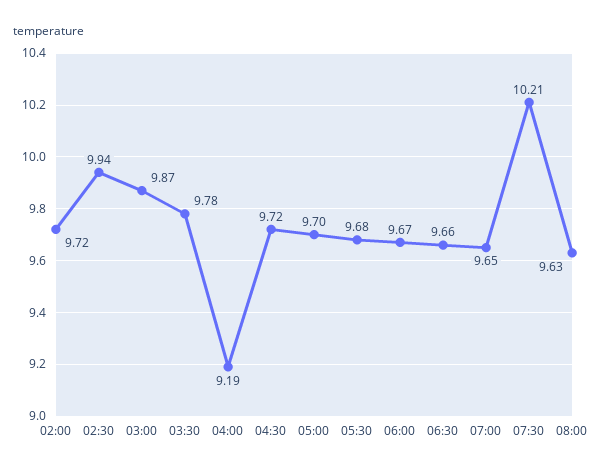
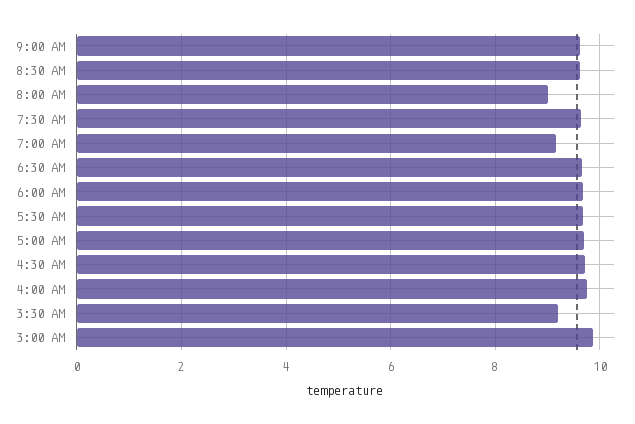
02:00: 9.72 -> none
02:30: 9.94 -> none
03:30: 9.78 -> 9.2
04:00: 9.19 -> 9.8
07:00: 9.65 -> 9.2
07:30: 10.21 -> 9.6
08:00: 9.63 -> 9
9:00 AM: none -> 9.6
8:30 AM: none -> 9.6

